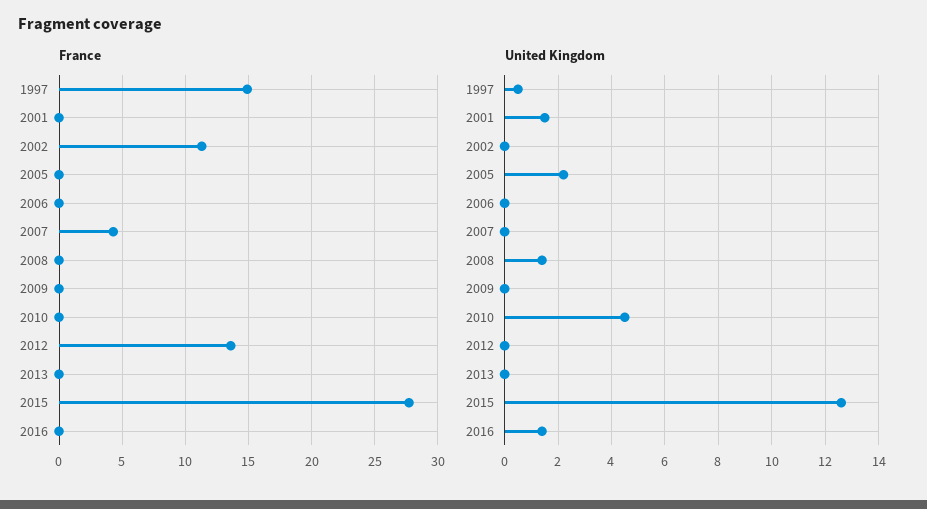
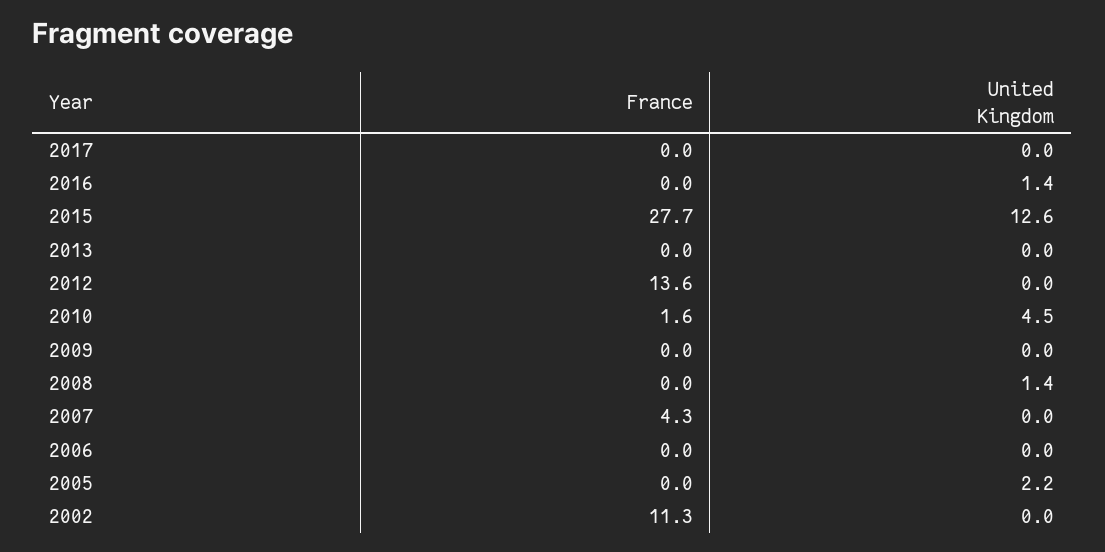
France, 1997: 15 -> none
France, 2001: 0 -> none
France, 2010: 0 -> 1.6
United Kingdom, 1997: 0.5 -> none
United Kingdom, 2001: 1.5 -> none
France, 2017: none -> 0
United Kingdom, 2017: none -> 0

